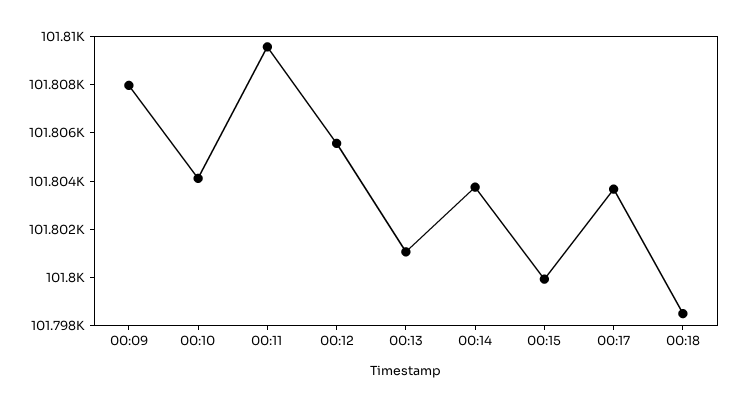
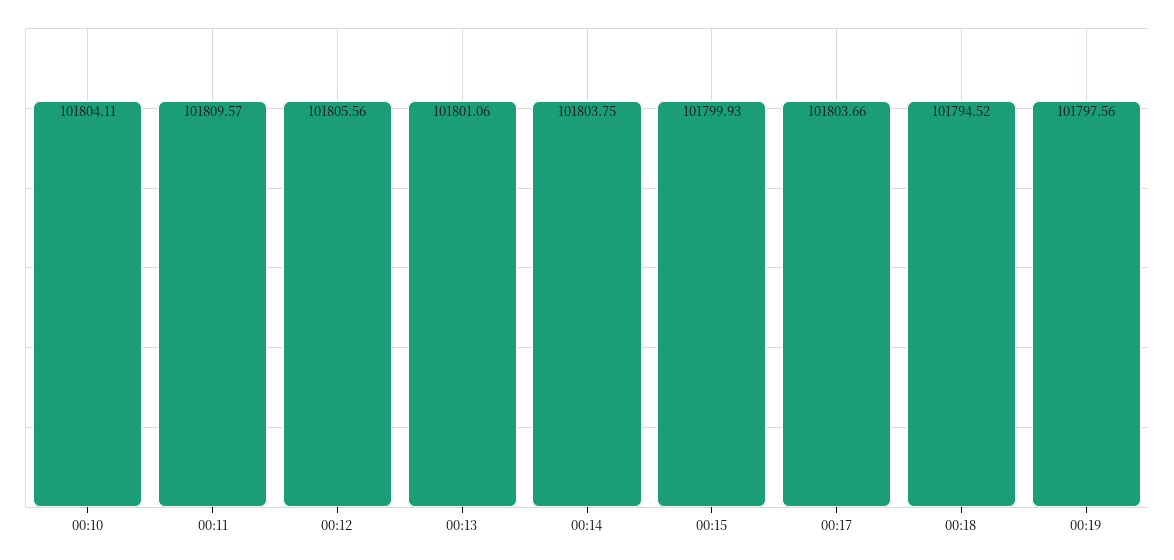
00:09: 101808 -> none
00:18: 101798.5 -> 101794.52
00:19: none -> 101797.56

